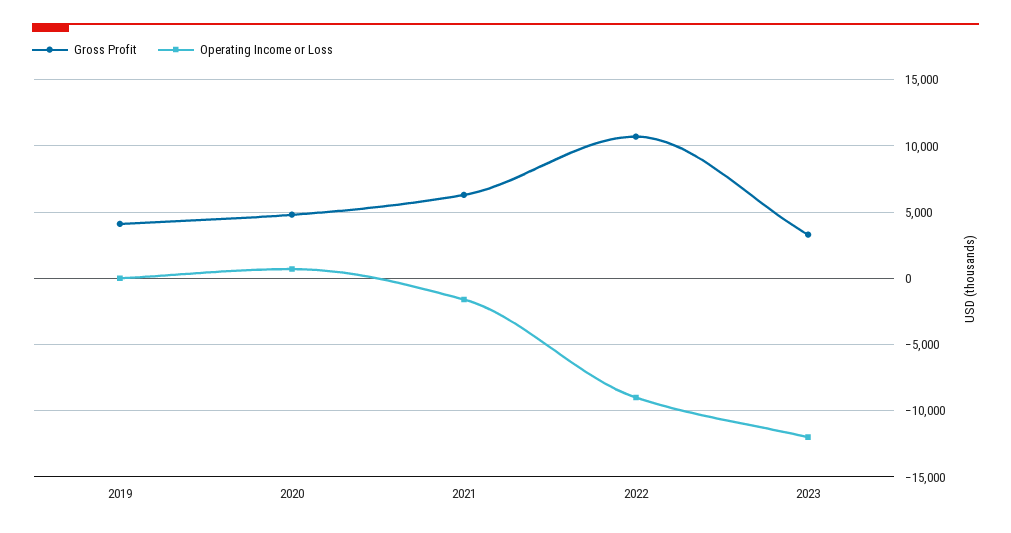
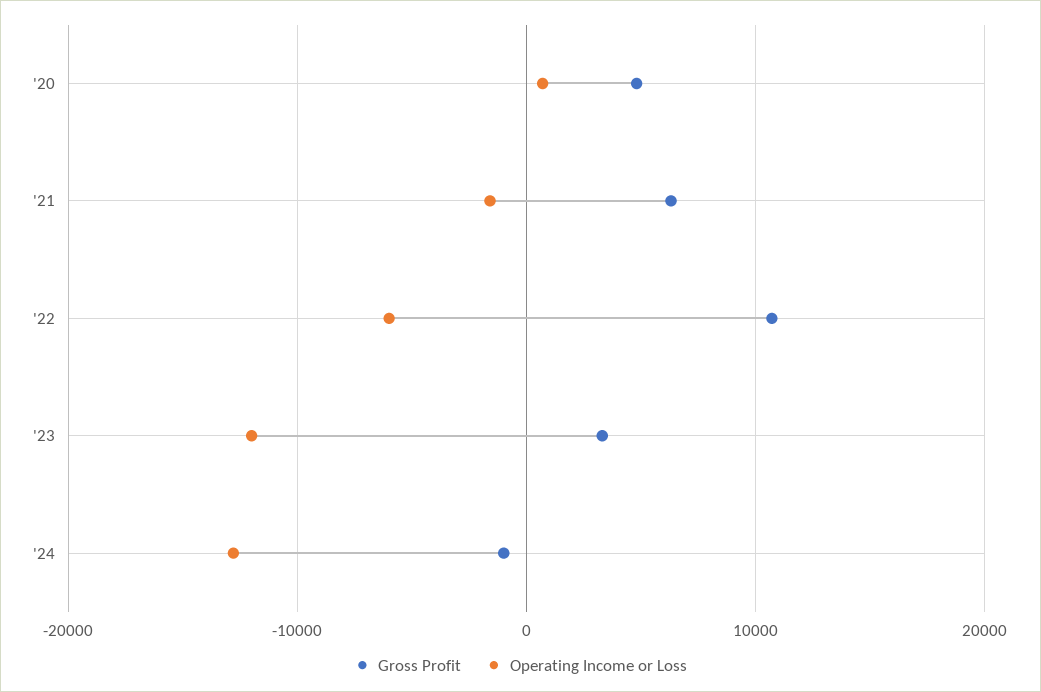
Gross Profit, 2019: 4000 -> none
Operating Income or Loss, 2019: 0 -> none
Operating Income or Loss, 2022: -9000 -> -6000
Gross Profit, '24: none -> -1000
Operating Income or Loss, '24: none -> -13000

